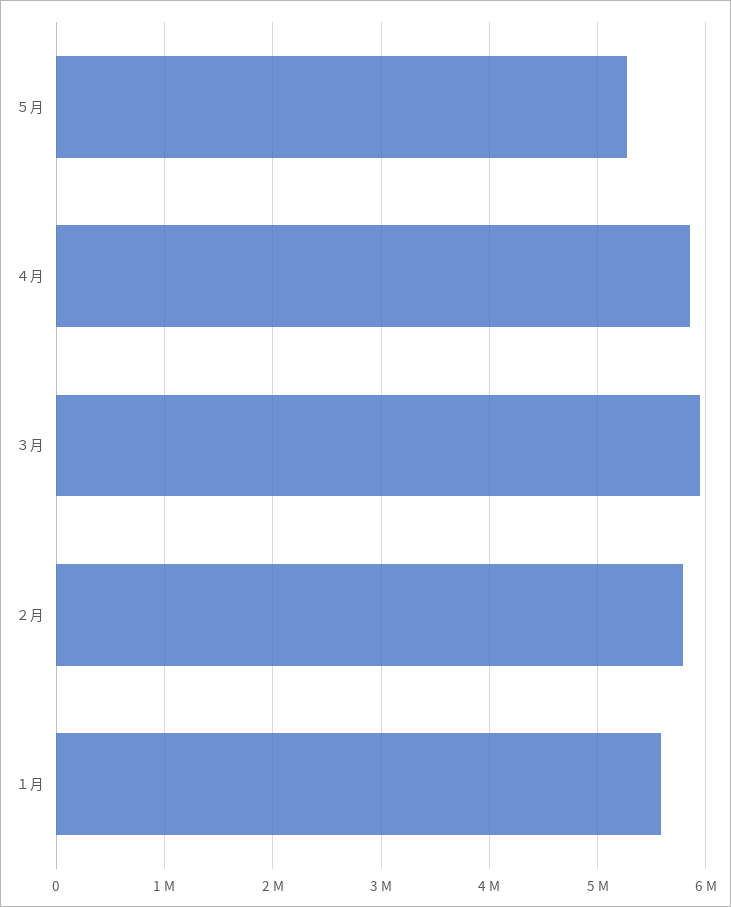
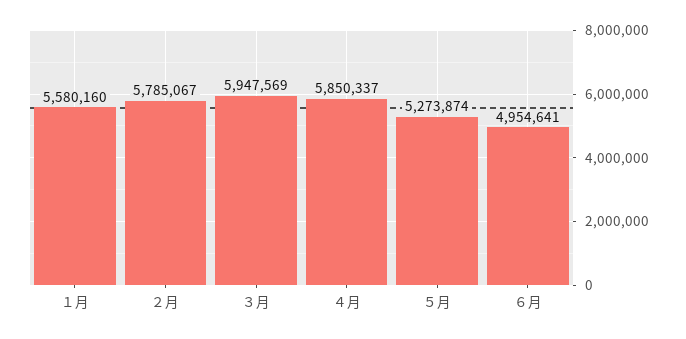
６月: none -> 4954641

